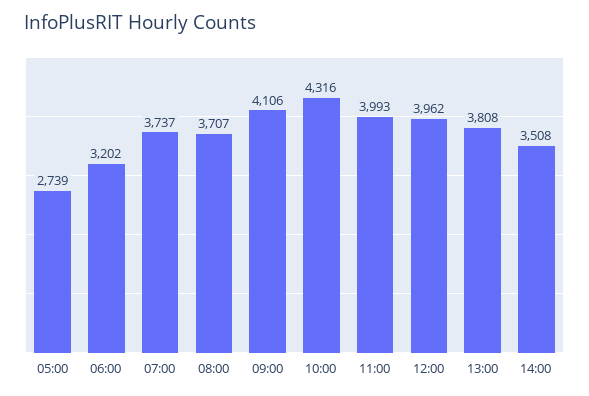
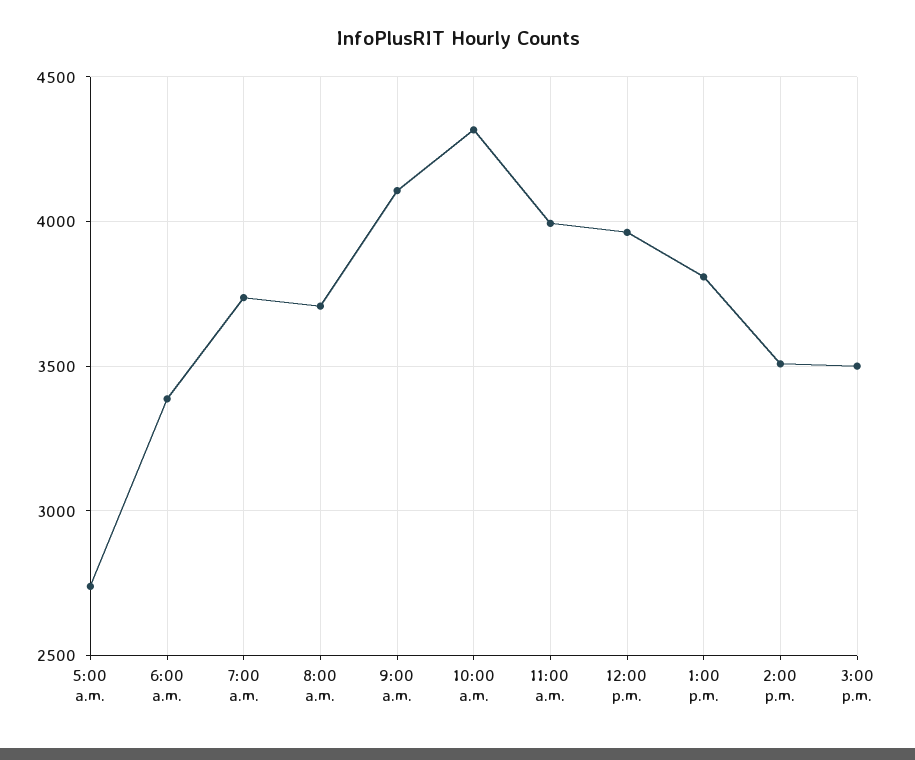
06:00: 3202 -> 3400
3:00 p.m.: none -> 3500

